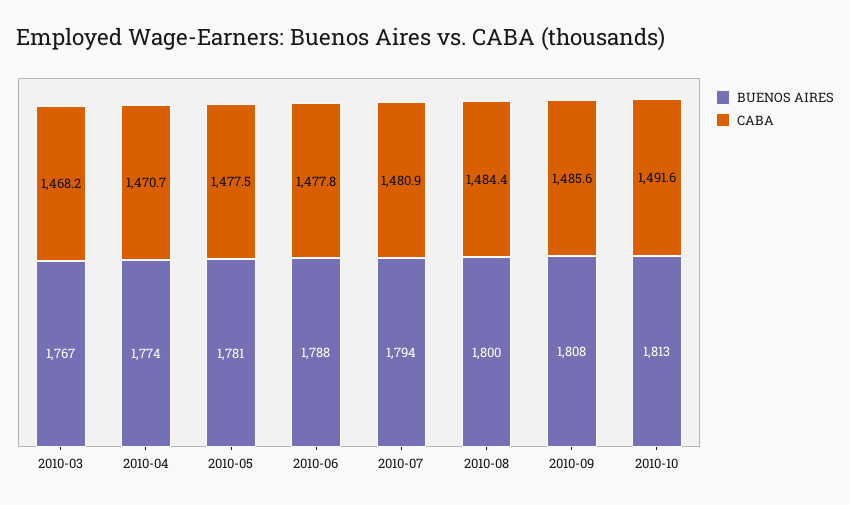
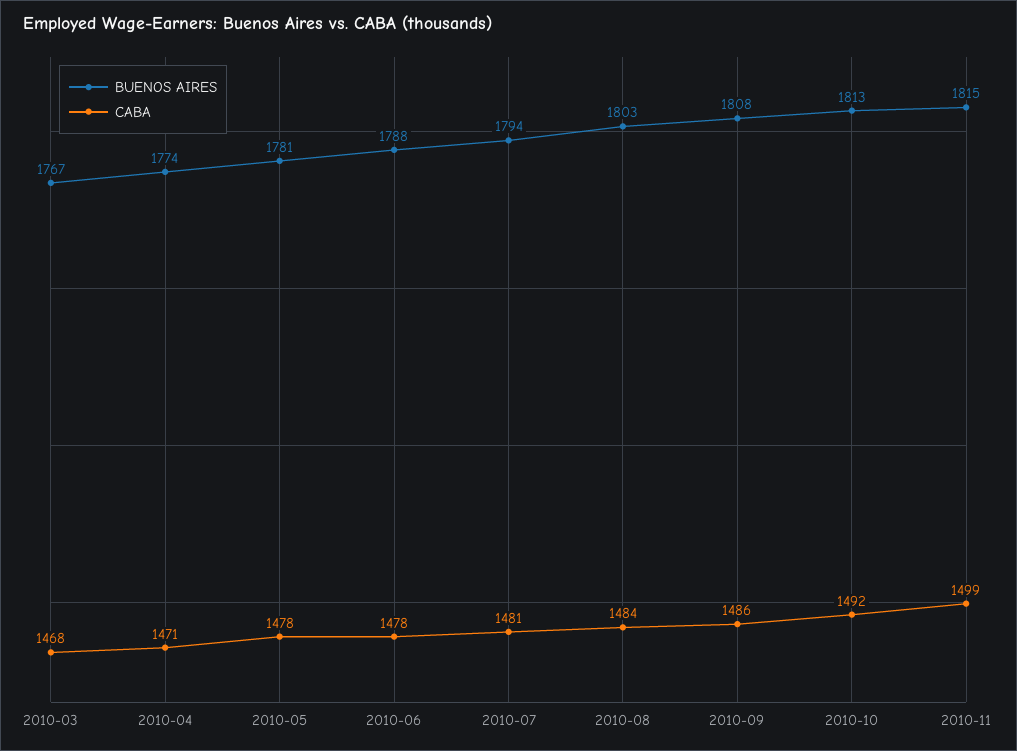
BUENOS AIRES, 2010-08: 1800 -> 1803
BUENOS AIRES, 2010-11: none -> 1815
CABA, 2010-11: none -> 1499

